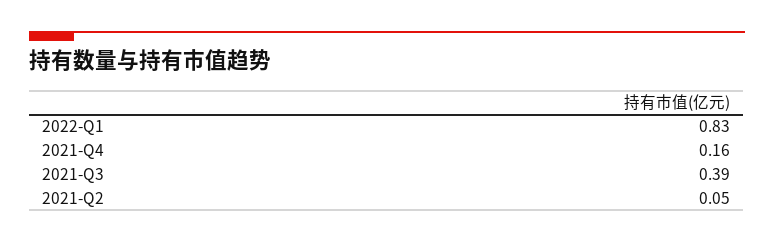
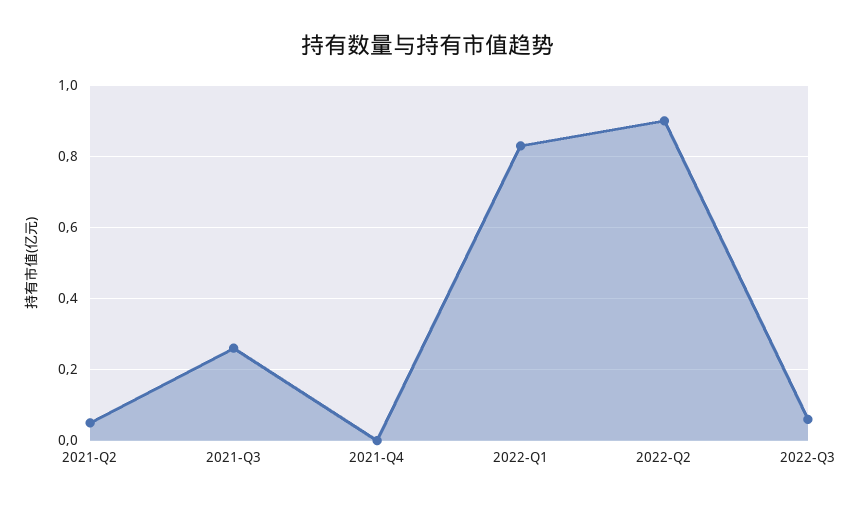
2021-Q4: 0.16 -> 0
2021-Q3: 0.39 -> 0.25
2022-Q2: none -> 0.9
2022-Q3: none -> 0.05

